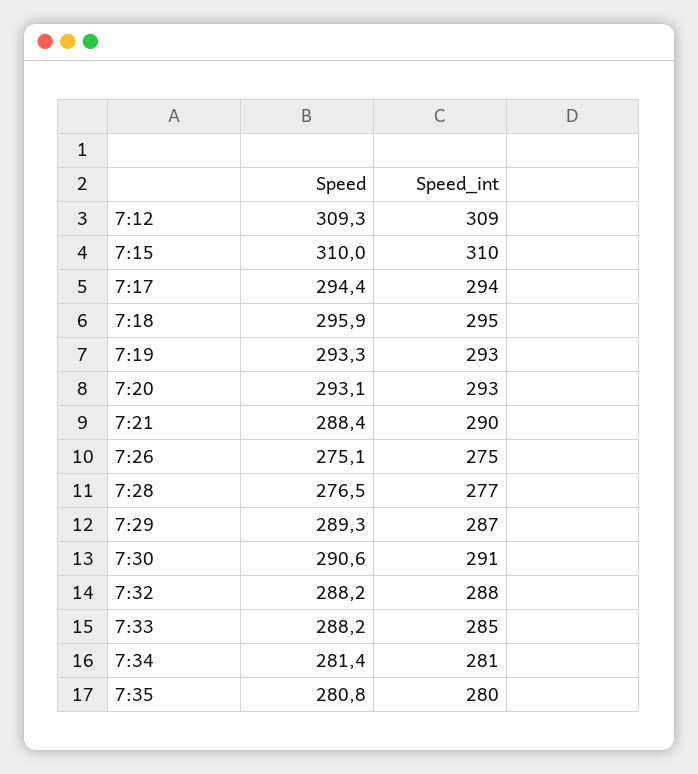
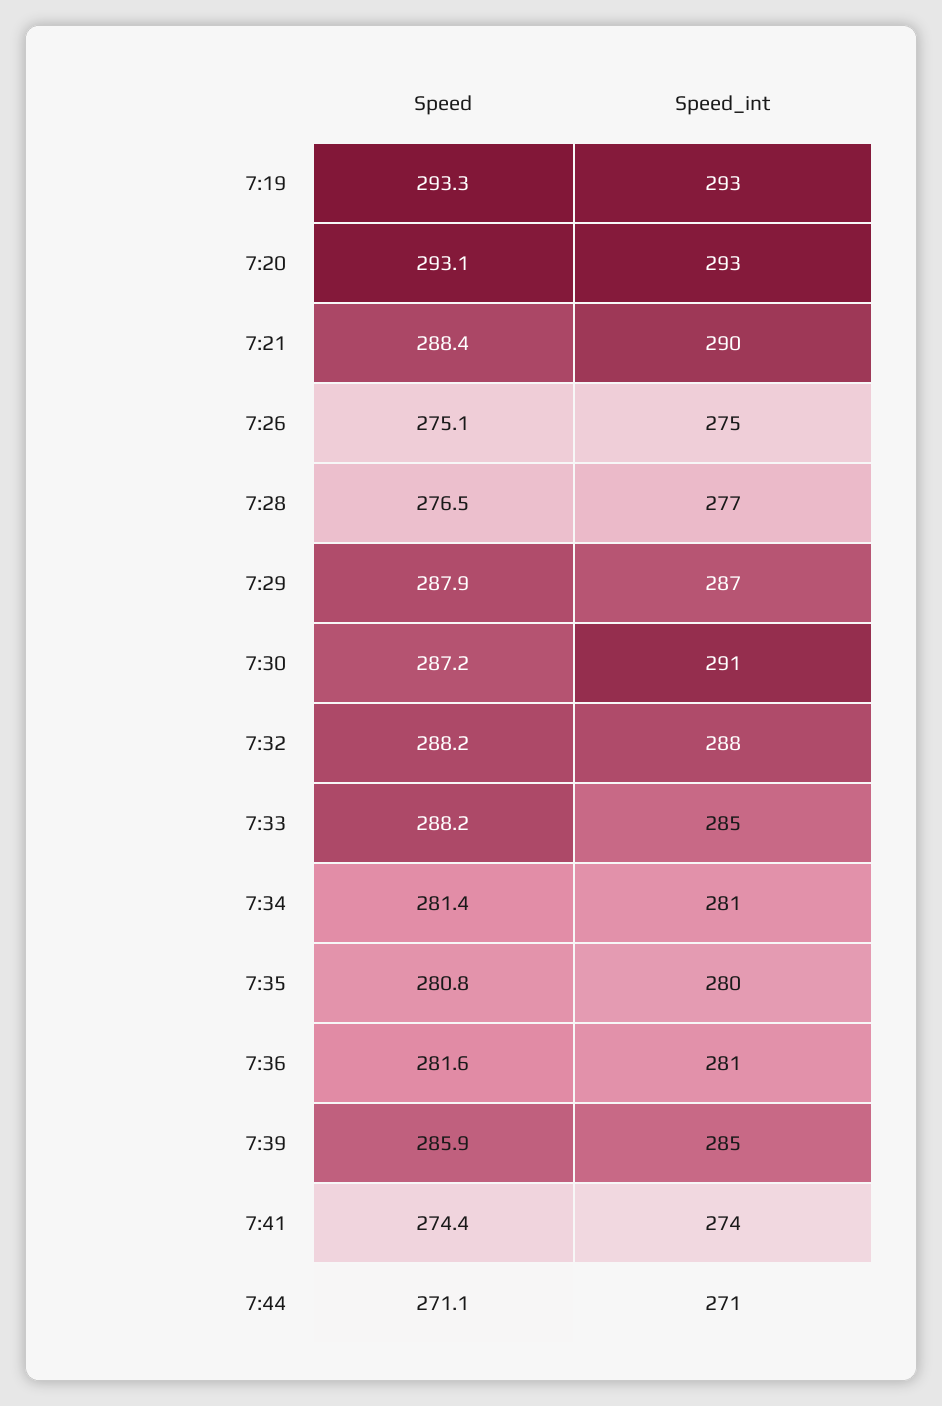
Speed, 7:12: 309.3 -> none
Speed_int, 7:12: 309 -> none
Speed, 7:15: 310 -> none
Speed_int, 7:15: 310 -> none
Speed, 7:17: 294.4 -> none
Speed_int, 7:17: 294 -> none
Speed, 7:18: 295.9 -> none
Speed_int, 7:18: 295 -> none
Speed, 7:29: 289.3 -> 287.9
Speed, 7:30: 290.6 -> 287.2
Speed, 7:36: none -> 281.6
Speed_int, 7:36: none -> 281
Speed, 7:39: none -> 285.9
Speed_int, 7:39: none -> 285
Speed, 7:41: none -> 274.4
Speed_int, 7:41: none -> 274
Speed, 7:44: none -> 271.1
Speed_int, 7:44: none -> 271

